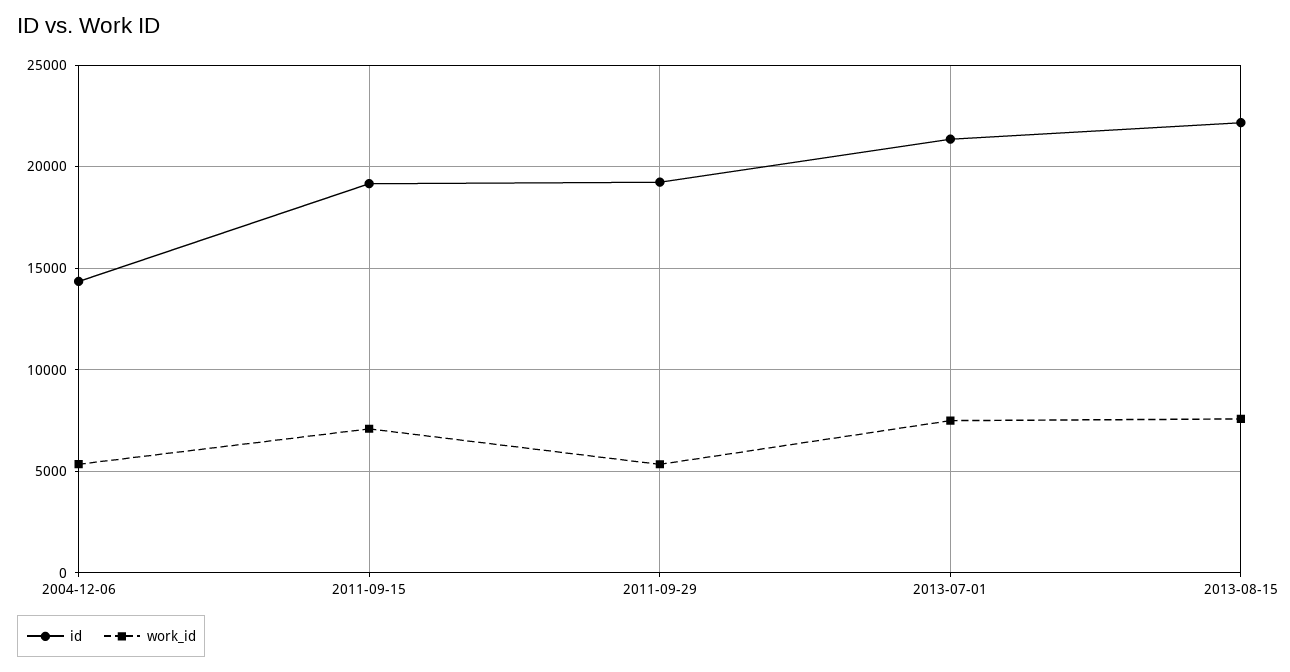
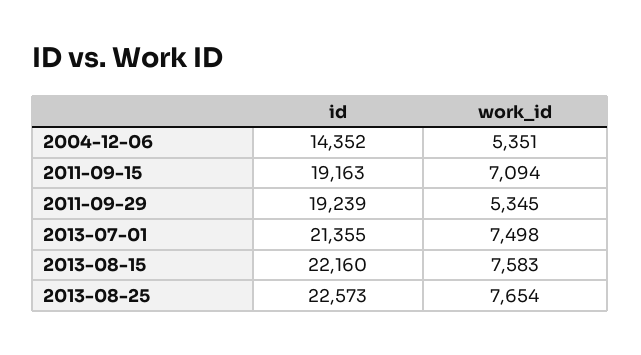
id, 2013-08-25: none -> 22573
work_id, 2013-08-25: none -> 7654

